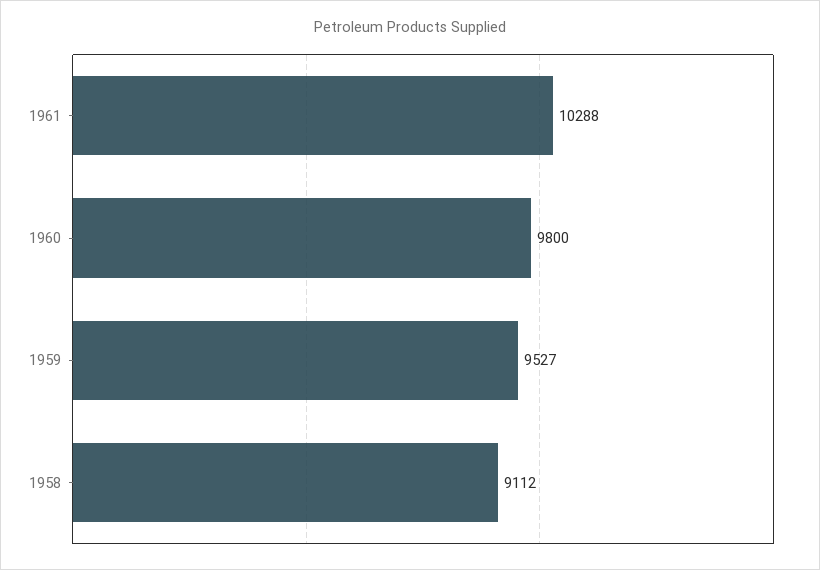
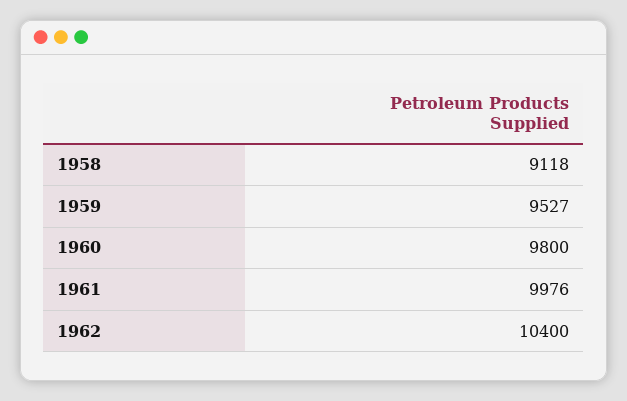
1961: 10288 -> 9976
1958: 9112 -> 9118
1962: none -> 10400

